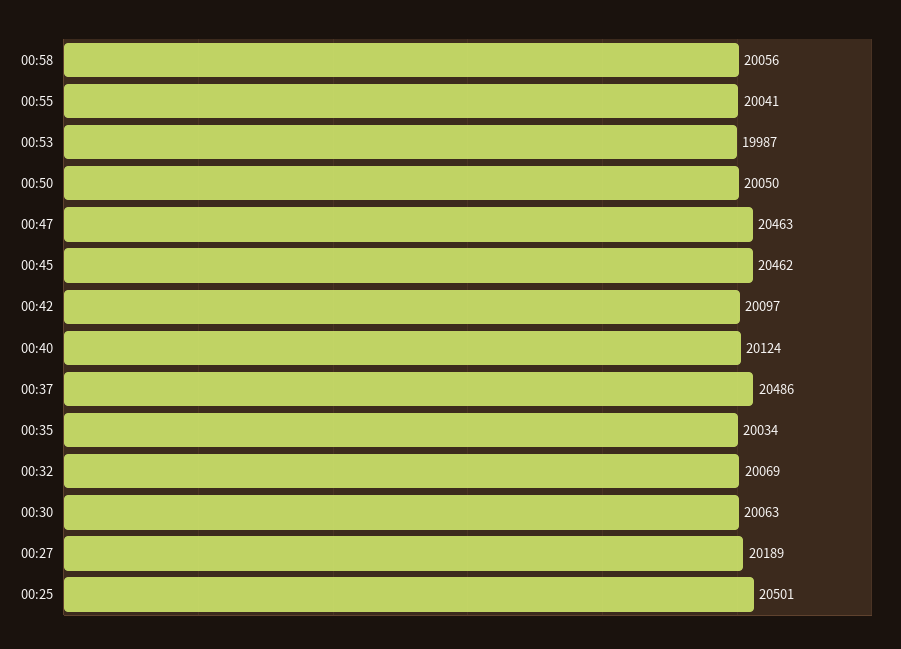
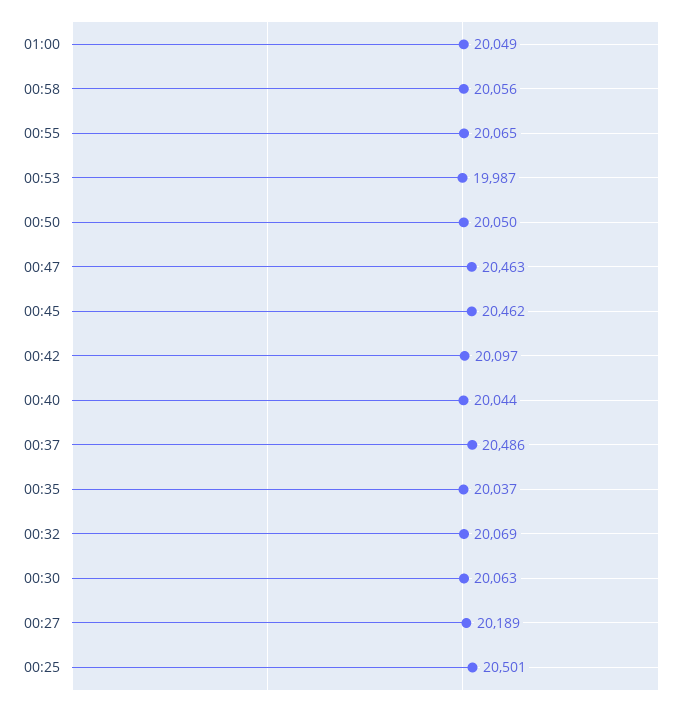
00:55: 20041 -> 20065
00:40: 20124 -> 20044
00:35: 20034 -> 20037
01:00: none -> 20049

